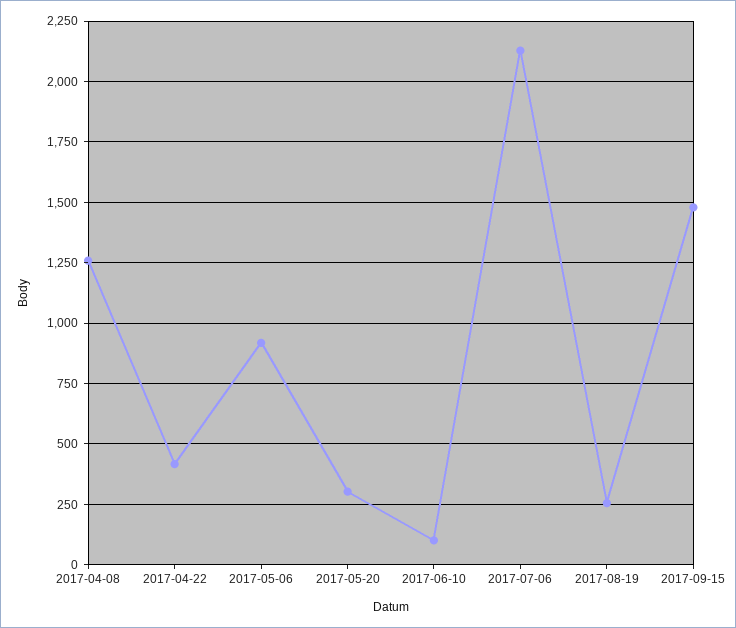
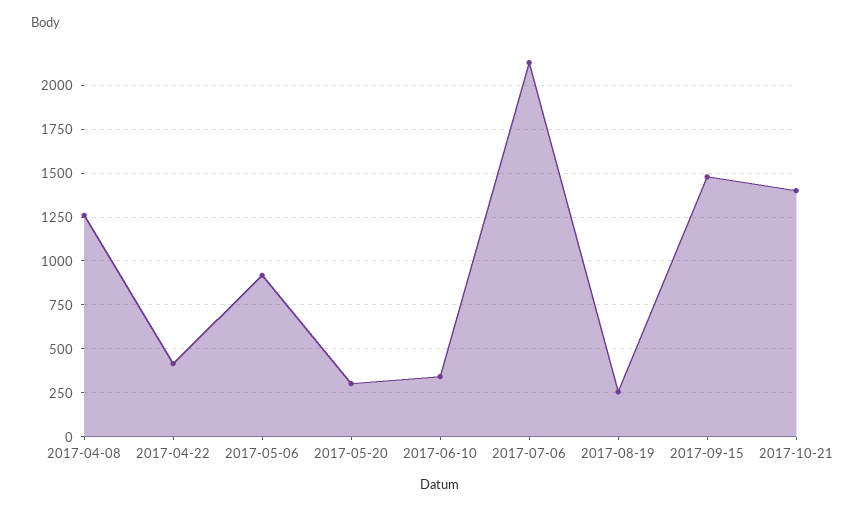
2017-06-10: 100 -> 350
2017-10-21: none -> 1400

